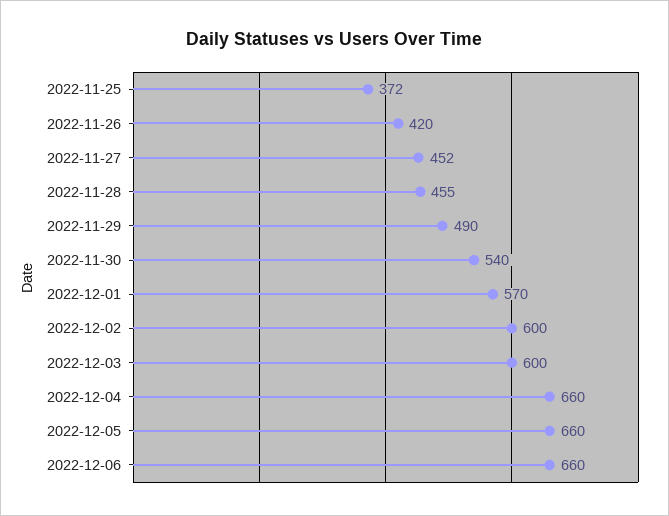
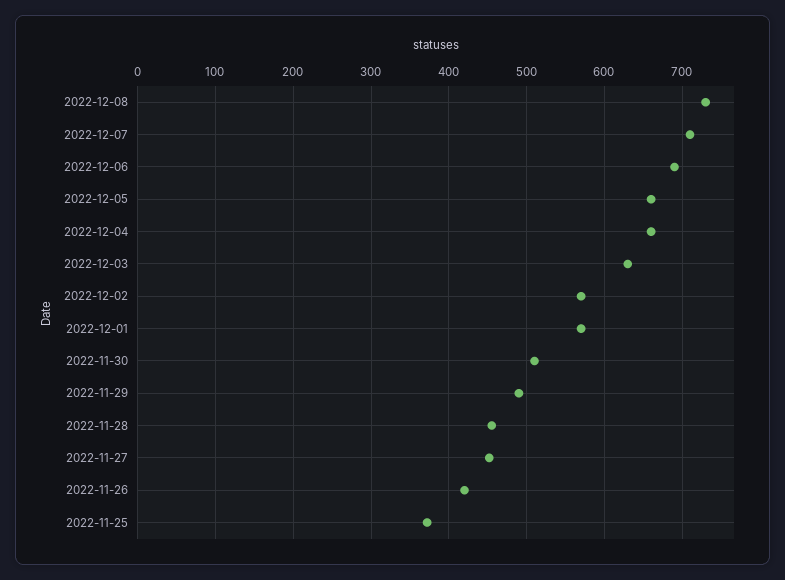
2022-11-30: 540 -> 510
2022-12-02: 600 -> 570
2022-12-03: 600 -> 630
2022-12-06: 660 -> 690
2022-12-08: none -> 730
2022-12-07: none -> 710

